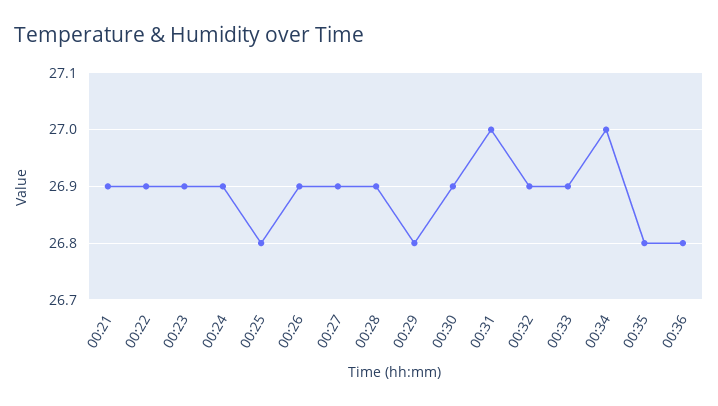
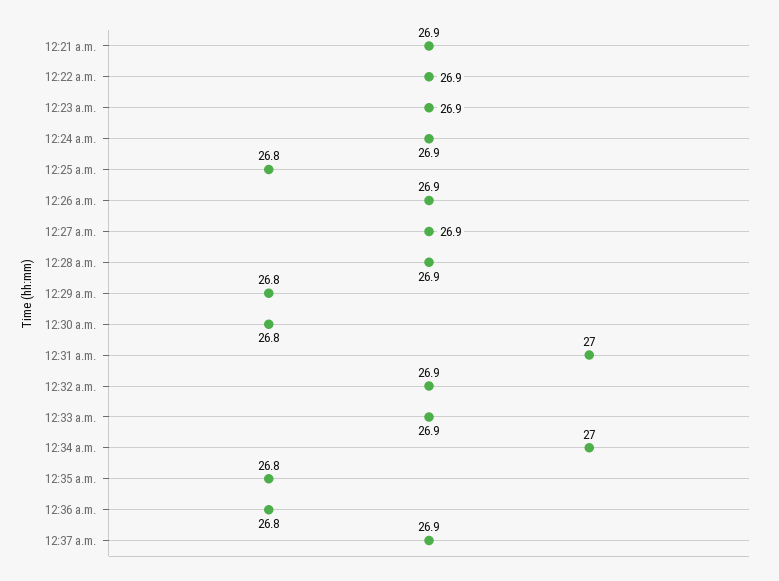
00:30: 26.9 -> 26.8
12:37 a.m.: none -> 26.9

